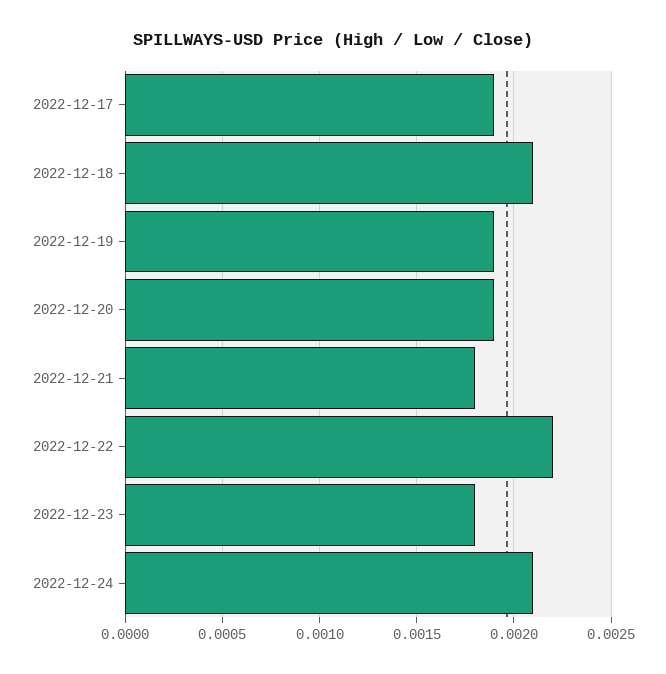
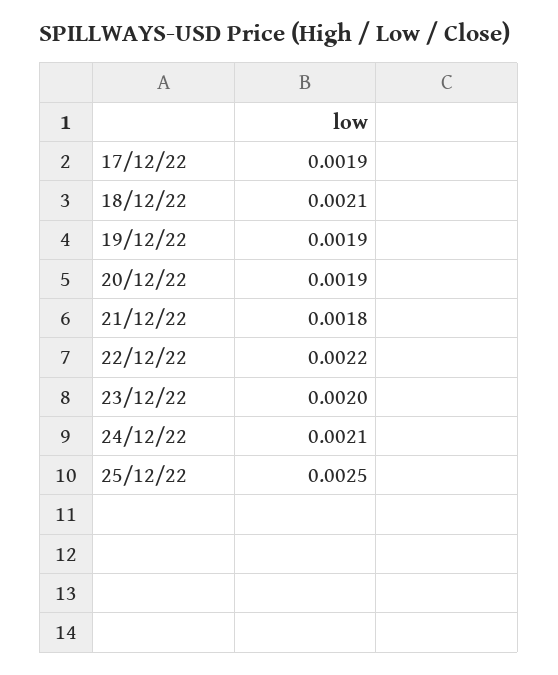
2022-12-23: 0.0018 -> 0.002
25/12/22: none -> 0.0025

